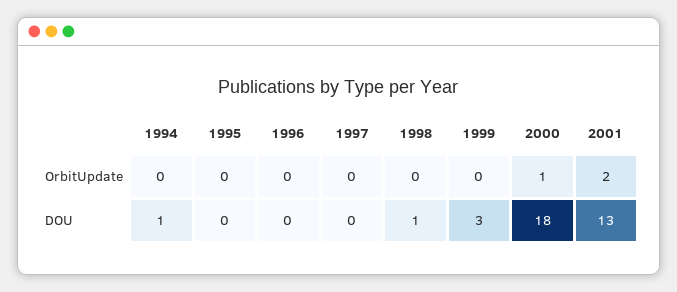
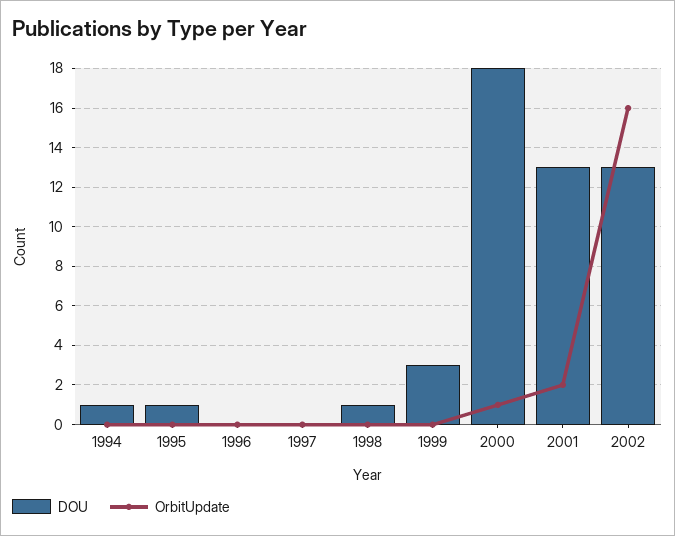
DOU, 1995: 0 -> 1
DOU, 2002: none -> 13
OrbitUpdate, 2002: none -> 16

